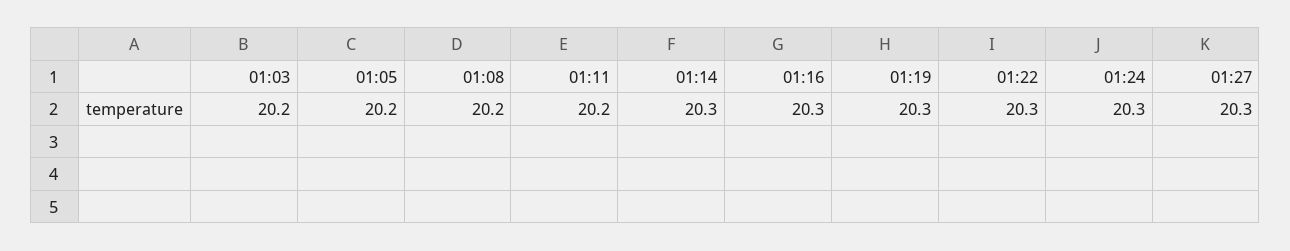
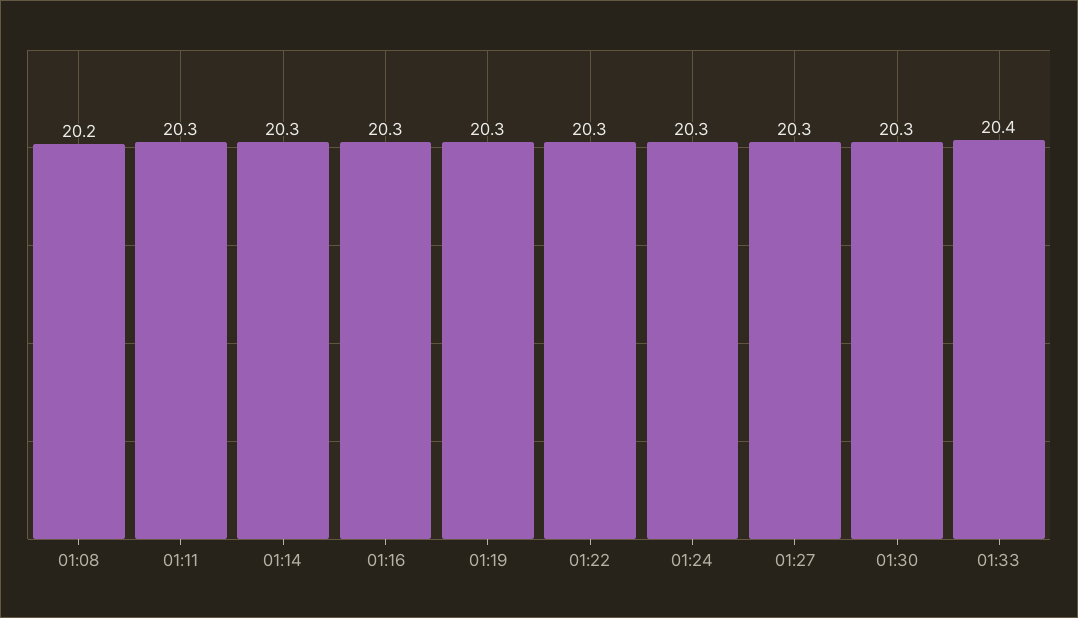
01:03: 20.2 -> none
01:05: 20.2 -> none
01:11: 20.2 -> 20.3
01:30: none -> 20.3
01:33: none -> 20.4

